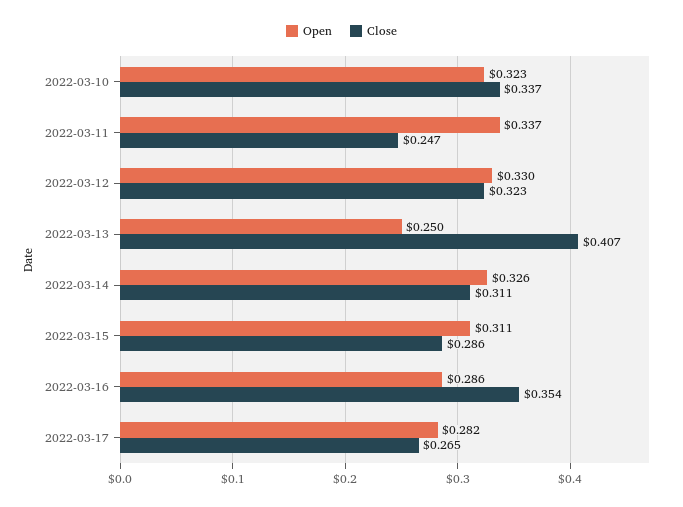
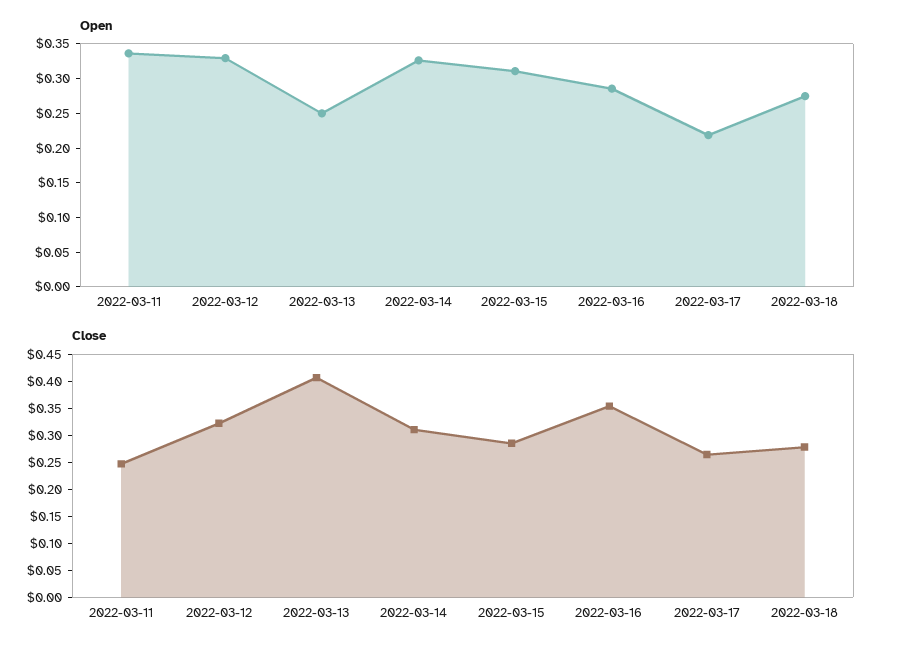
Open, 2022-03-10: 0.323 -> none
Close, 2022-03-10: 0.337 -> none
Open, 2022-03-17: 0.282 -> 0.225
Open, 2022-03-18: none -> 0.275
Close, 2022-03-18: none -> 0.275

